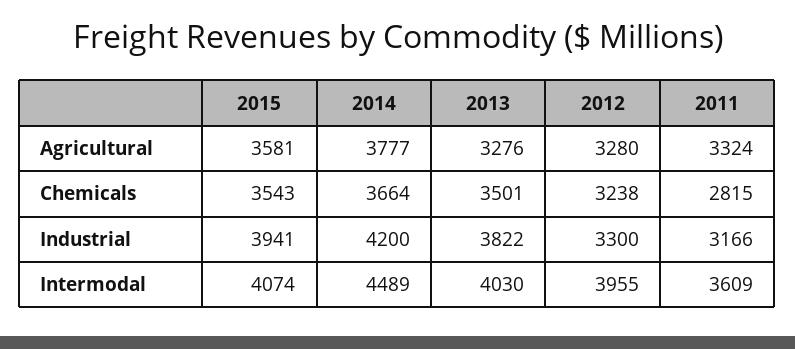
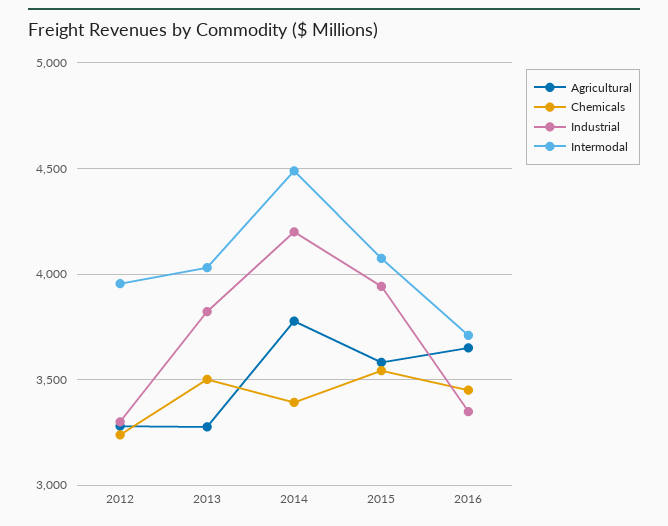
Agricultural, 2011: 3324 -> none
Chemicals, 2014: 3664 -> 3400
Chemicals, 2011: 2815 -> none
Industrial, 2011: 3166 -> none
Intermodal, 2011: 3609 -> none
Agricultural, 2016: none -> 3650
Chemicals, 2016: none -> 3450
Industrial, 2016: none -> 3350
Intermodal, 2016: none -> 3700

